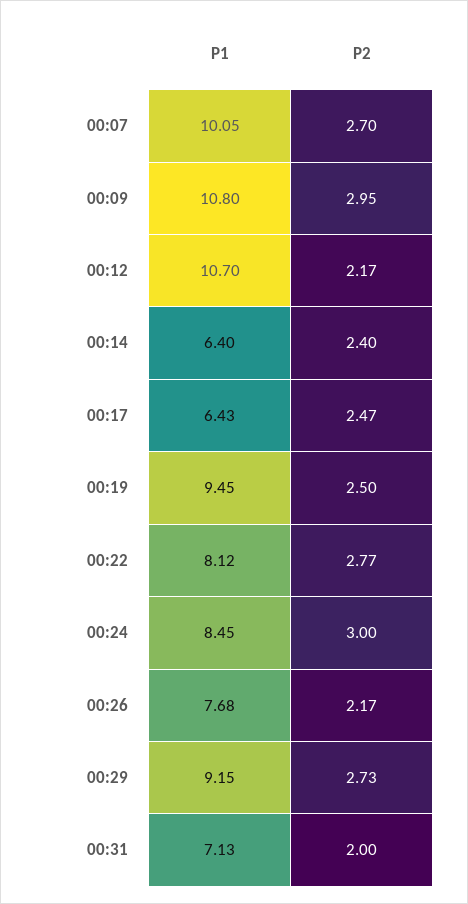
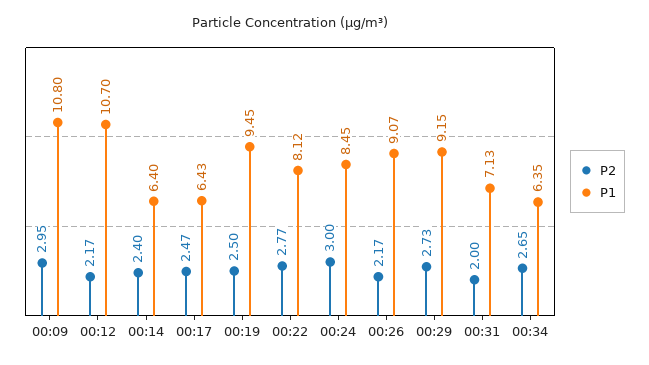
P1, 00:07: 10.05 -> none
P2, 00:07: 2.7 -> none
P1, 00:26: 7.68 -> 9.07
P2, 00:34: none -> 2.65
P1, 00:34: none -> 6.35

